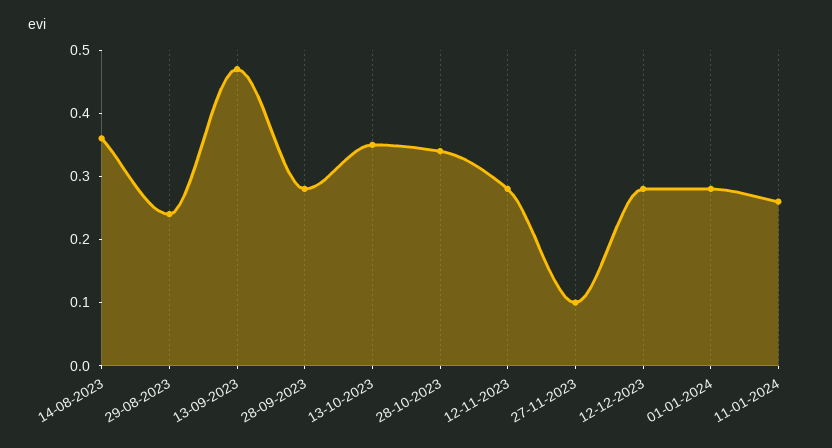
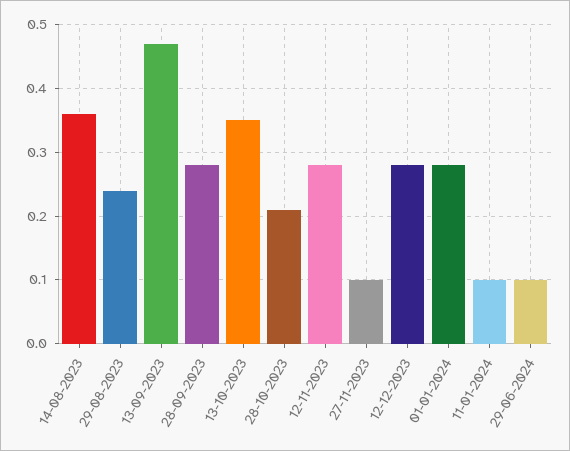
28-10-2023: 0.35 -> 0.21
11-01-2024: 0.25 -> 0.1
29-06-2024: none -> 0.1

